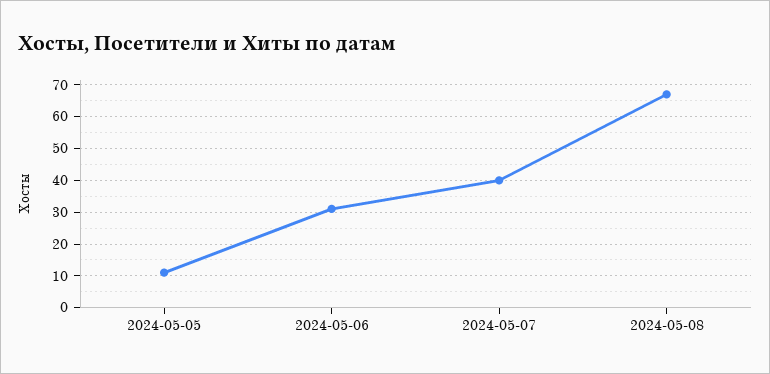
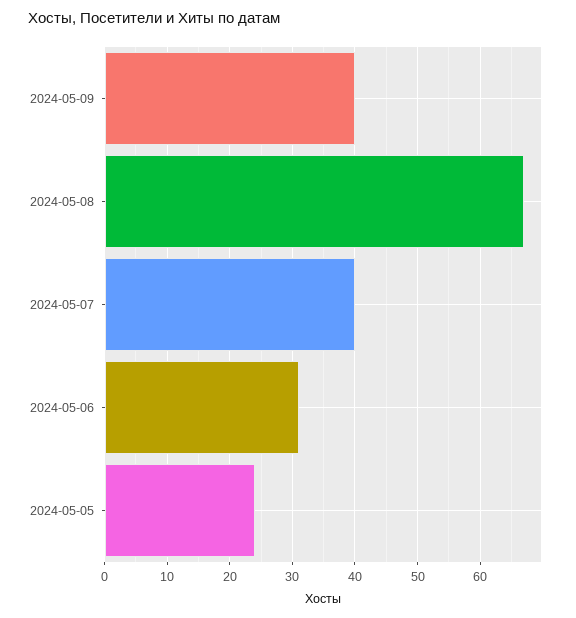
2024-05-05: 10 -> 24
2024-05-09: none -> 40

